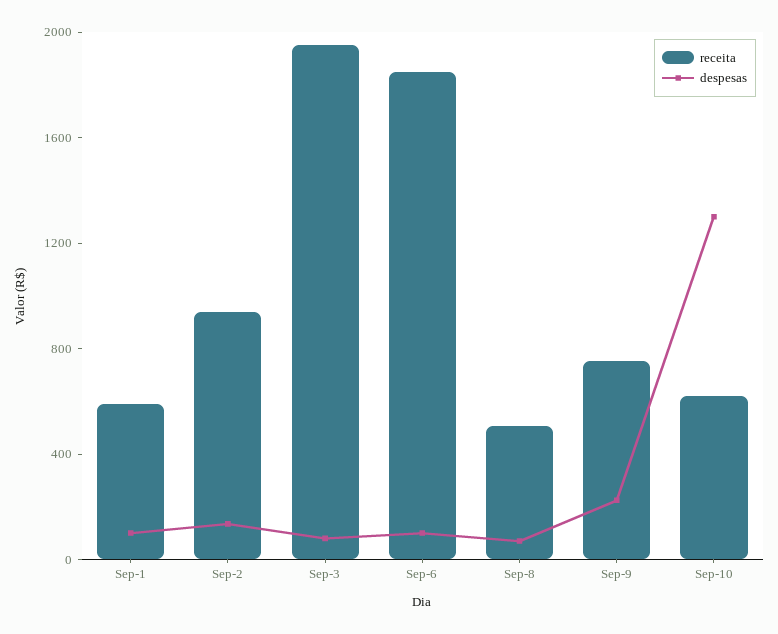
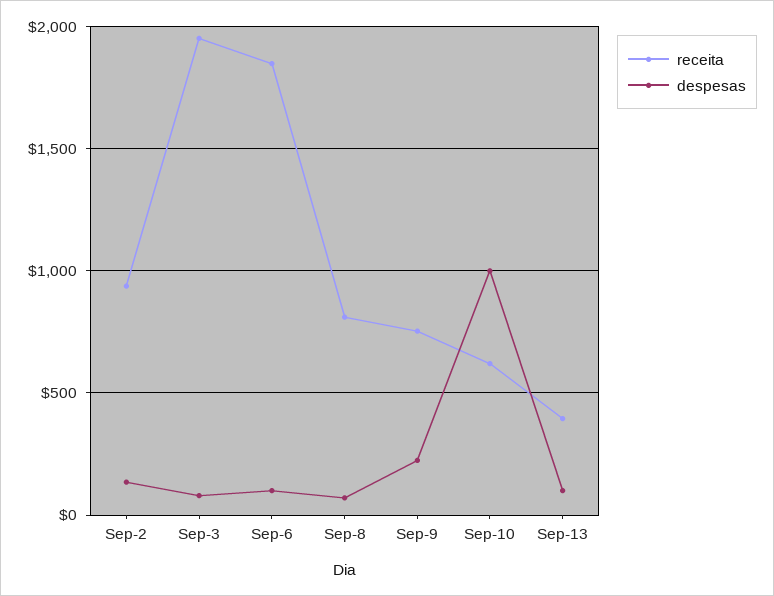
receita, Sep-1: 600 -> none
despesas, Sep-1: 100 -> none
receita, Sep-8: 500 -> 800
despesas, Sep-10: 1300 -> 1000
receita, Sep-13: none -> 400
despesas, Sep-13: none -> 100

